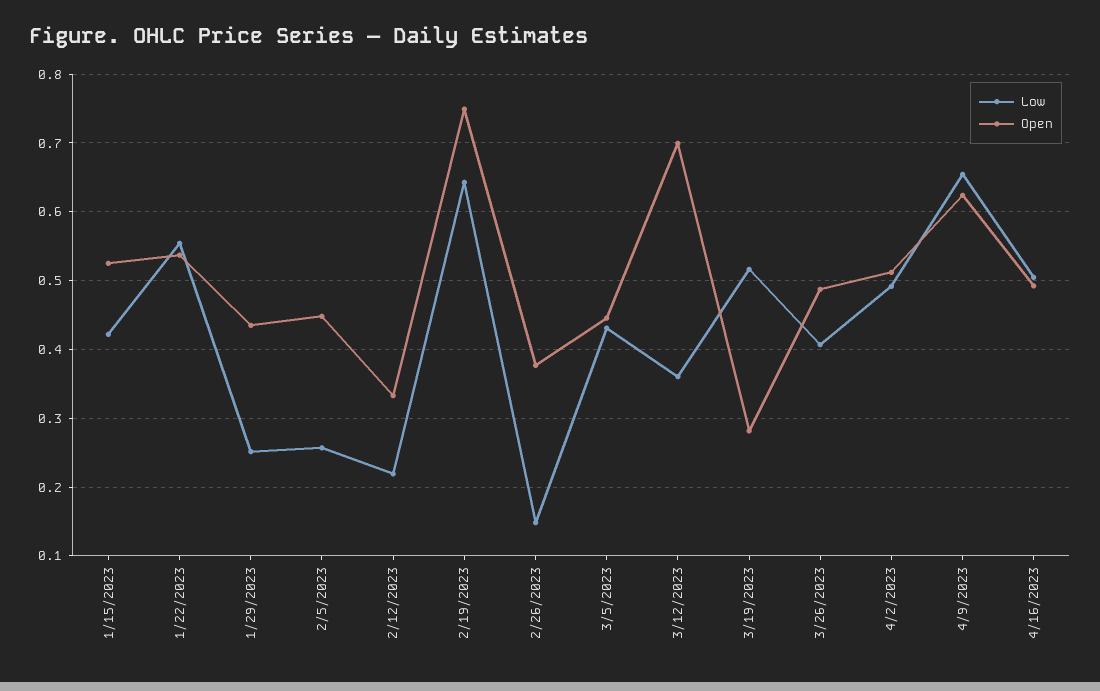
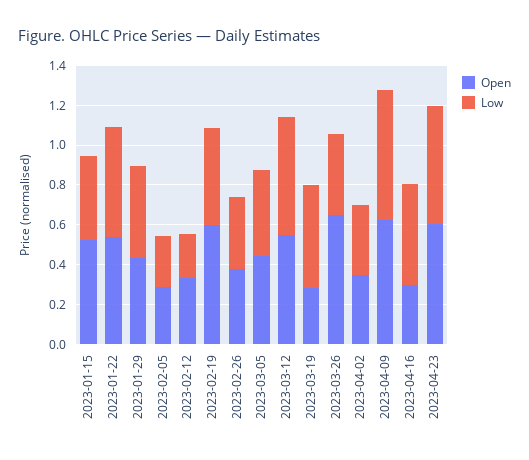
Low, 1/29/2023: 0.25 -> 0.45
Open, 2/5/2023: 0.45 -> 0.3
Low, 2/19/2023: 0.64 -> 0.5
Open, 2/19/2023: 0.75 -> 0.6
Low, 2/26/2023: 0.15 -> 0.35
Low, 3/12/2023: 0.36 -> 0.6
Open, 3/12/2023: 0.7 -> 0.55
Open, 3/26/2023: 0.49 -> 0.65
Low, 4/2/2023: 0.49 -> 0.35
Open, 4/2/2023: 0.51 -> 0.35
Open, 4/16/2023: 0.49 -> 0.3
Open, 2023-04-23: none -> 0.6
Low, 2023-04-23: none -> 0.6

